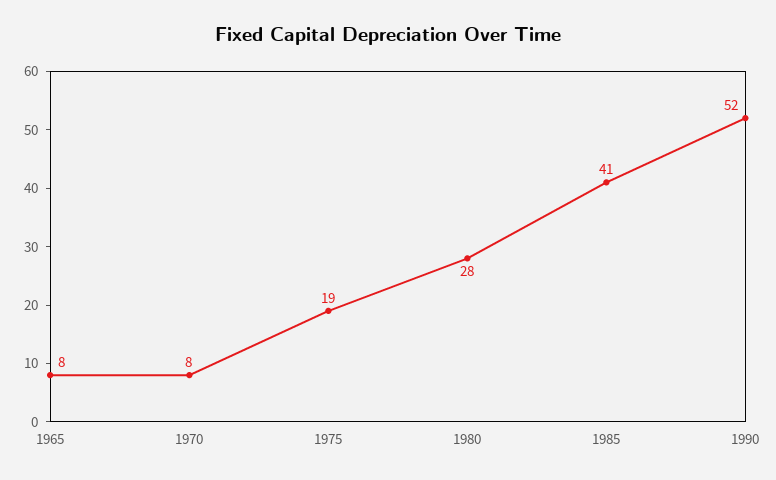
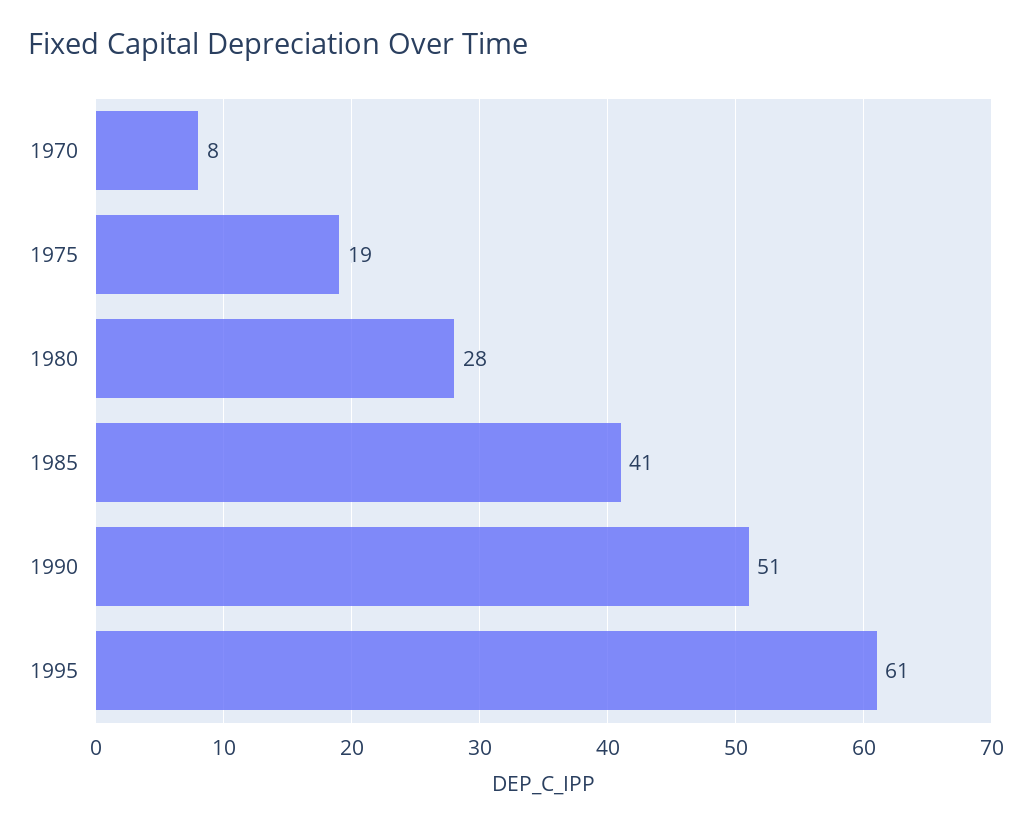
1965: 8 -> none
1990: 52 -> 51
1995: none -> 61

